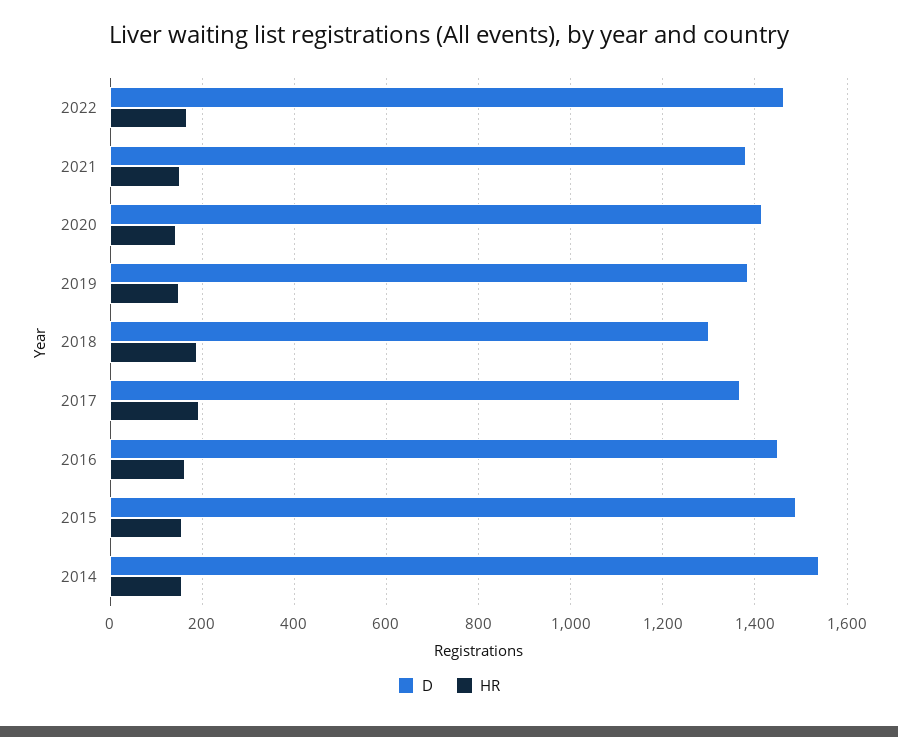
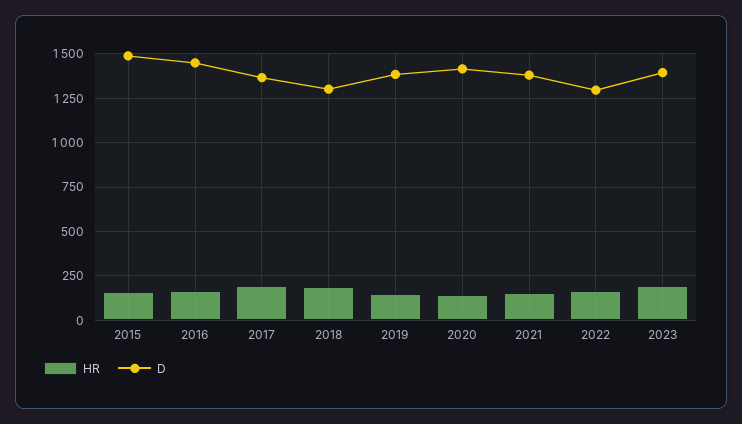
D, 2022: 1460 -> 1300
D, 2014: 1540 -> none
HR, 2014: 160 -> none
HR, 2023: none -> 200
D, 2023: none -> 1400

